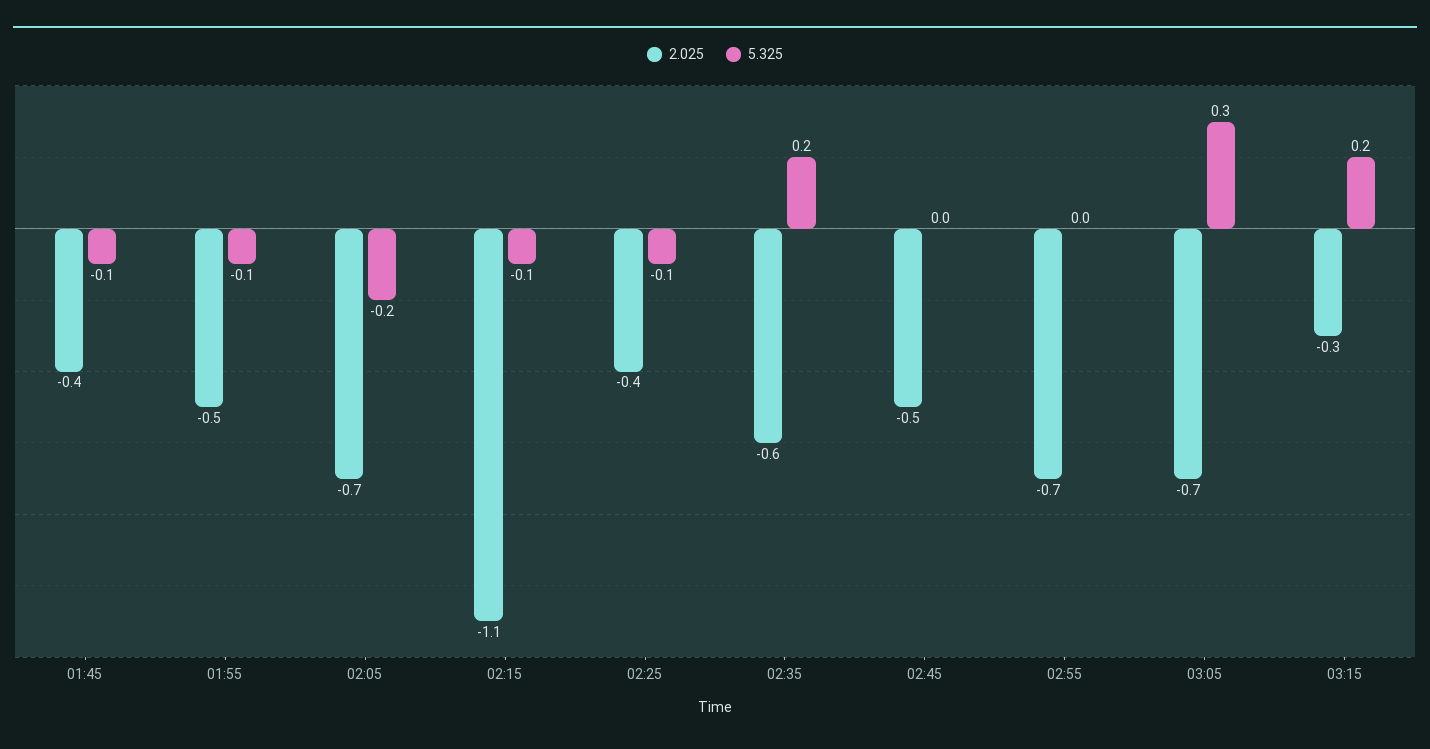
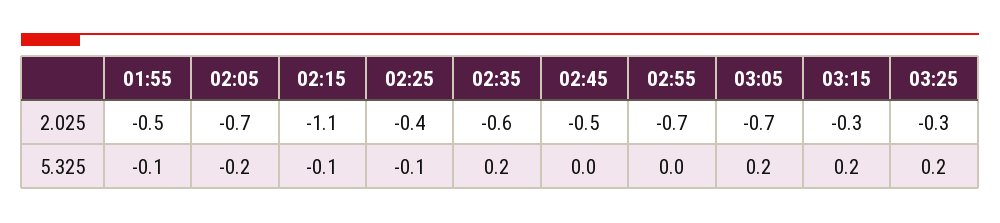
2.025, 01:45: -0.4 -> none
5.325, 01:45: -0.1 -> none
5.325, 03:05: 0.3 -> 0.2
2.025, 03:25: none -> -0.3
5.325, 03:25: none -> 0.2

